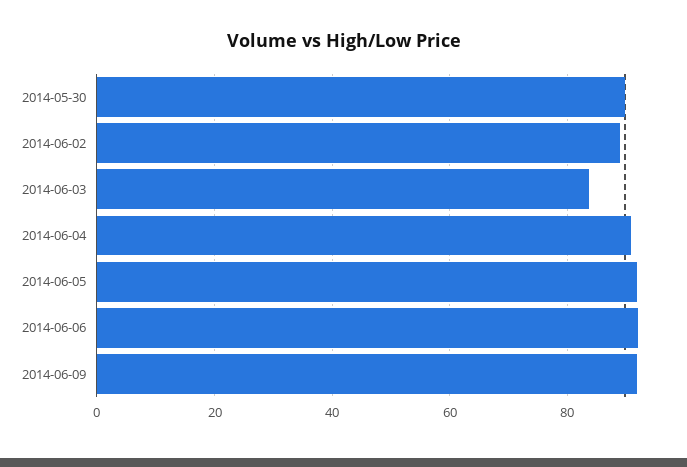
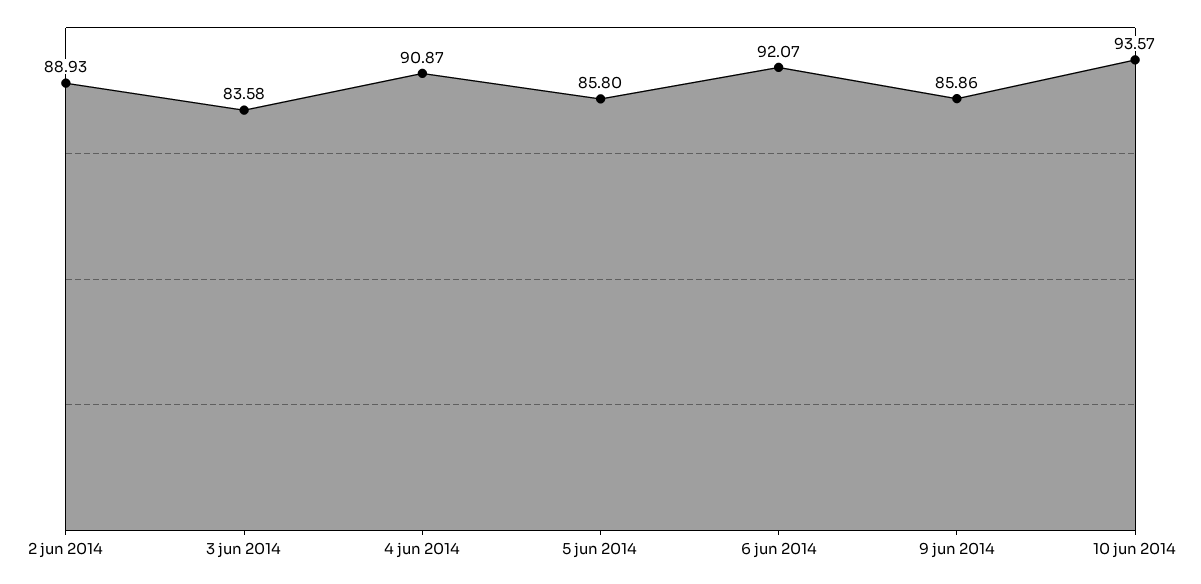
2014-05-30: 90 -> none
2014-06-05: 92 -> 85.8
2014-06-09: 92 -> 85.86
10 jun 2014: none -> 93.57

